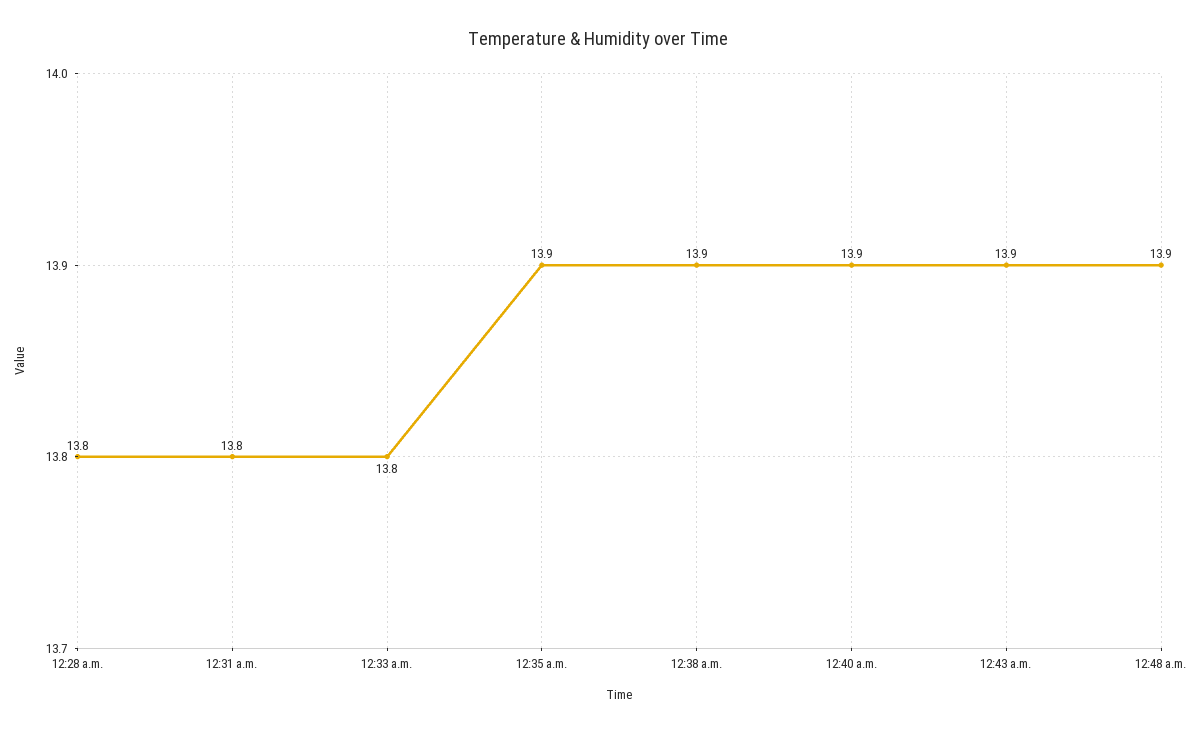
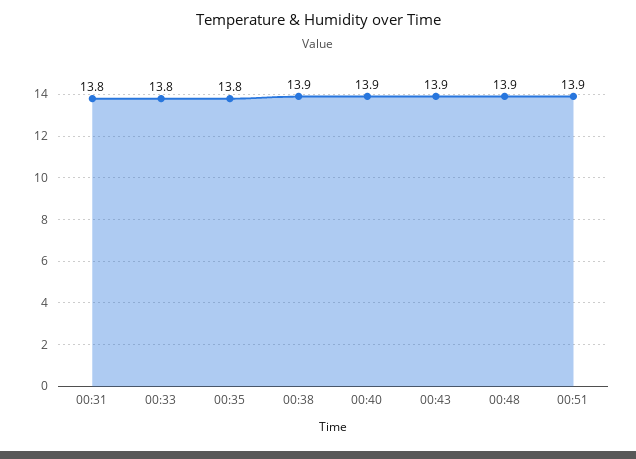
12:28 a.m.: 13.8 -> none
12:35 a.m.: 13.9 -> 13.8
00:51: none -> 13.9

